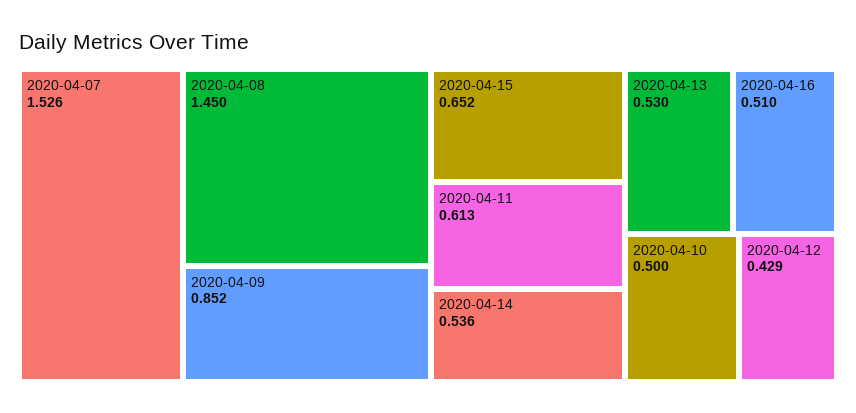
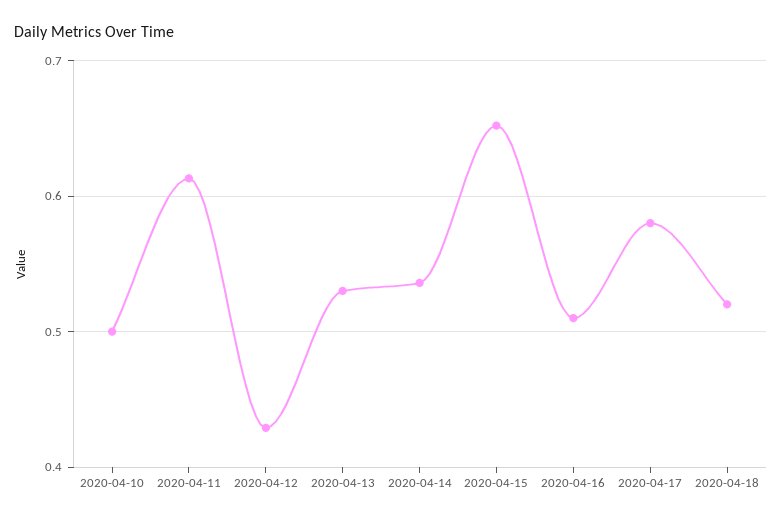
2020-04-07: 1.526 -> none
2020-04-08: 1.45 -> none
2020-04-09: 0.852 -> none
2020-04-17: none -> 0.58
2020-04-18: none -> 0.52

